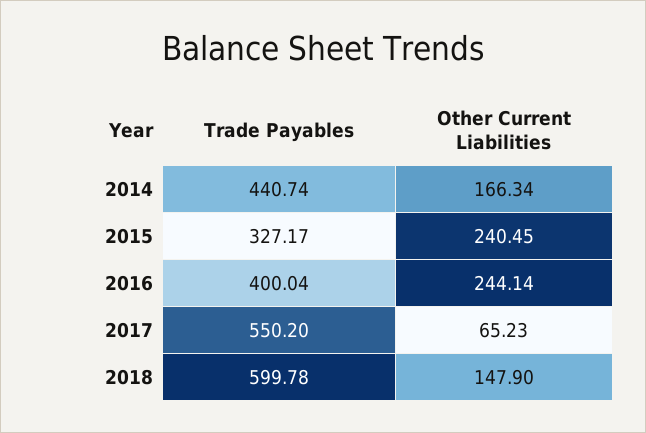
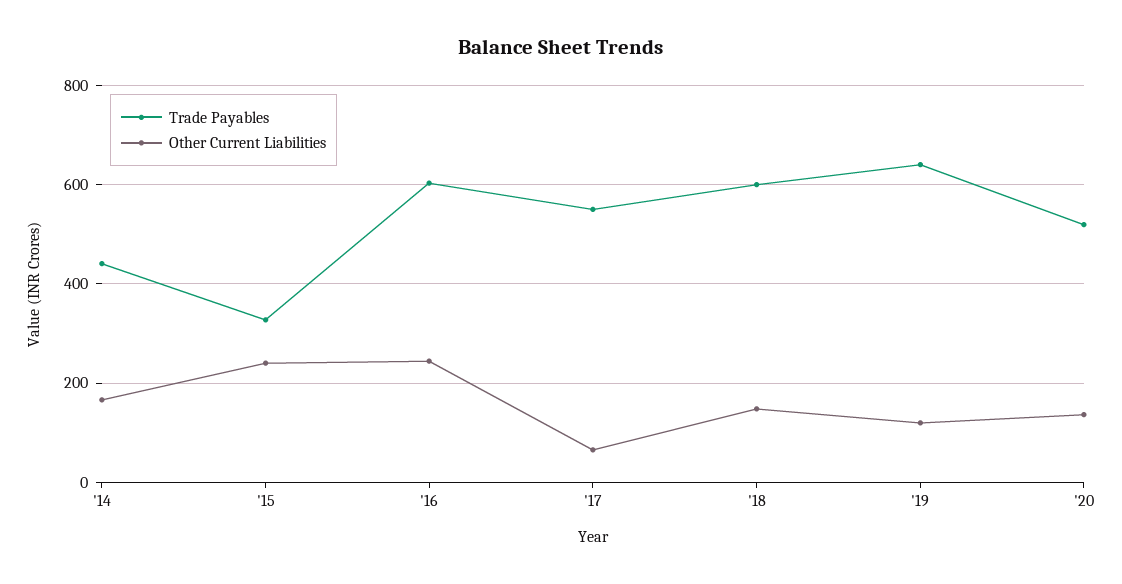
Trade Payables, 2016: 400.04 -> 600
Trade Payables, '19: none -> 640
Other Current Liabilities, '19: none -> 120
Trade Payables, '20: none -> 520
Other Current Liabilities, '20: none -> 140

